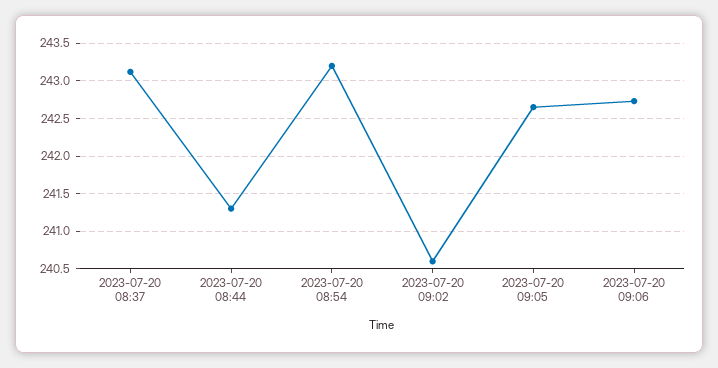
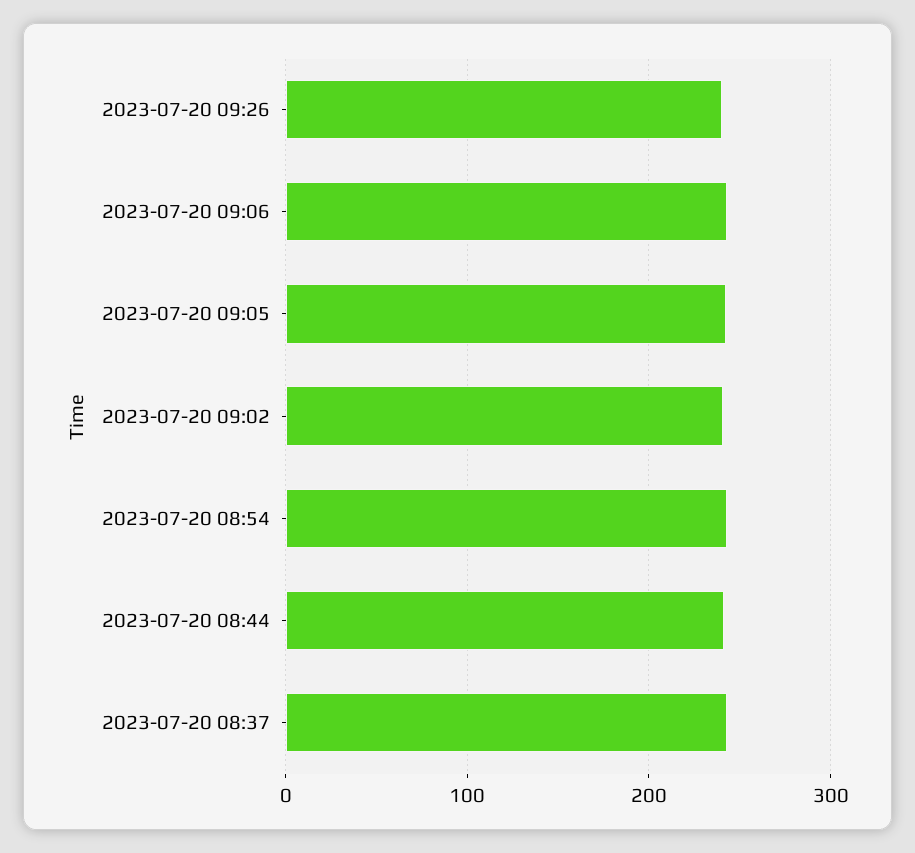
2023-07-20 09:26: none -> 240

